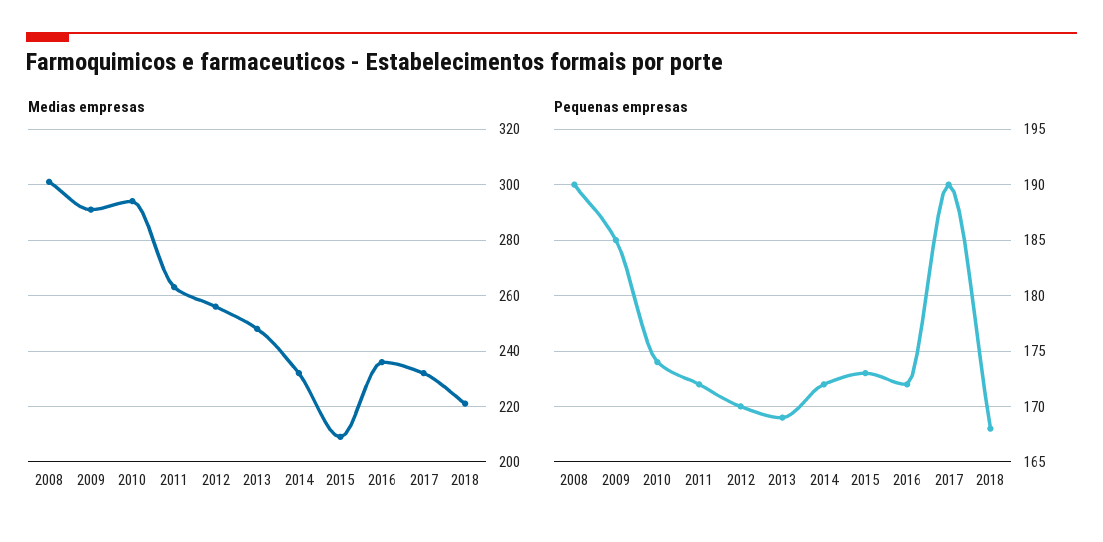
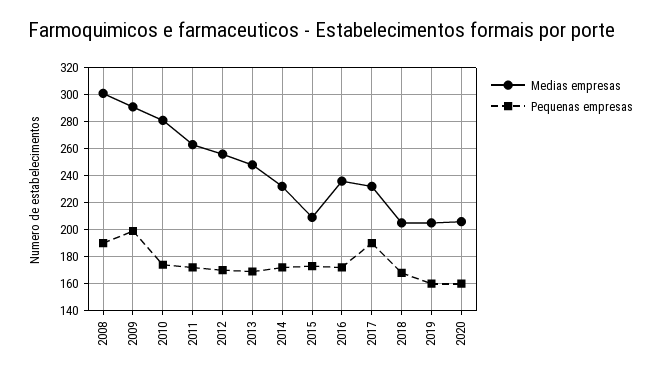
Medias empresas, 2010: 295 -> 280
Medias empresas, 2018: 220 -> 205
Pequenas empresas, 2009: 185 -> 200
Medias empresas, 2019: none -> 205
Pequenas empresas, 2019: none -> 160
Medias empresas, 2020: none -> 205
Pequenas empresas, 2020: none -> 160

